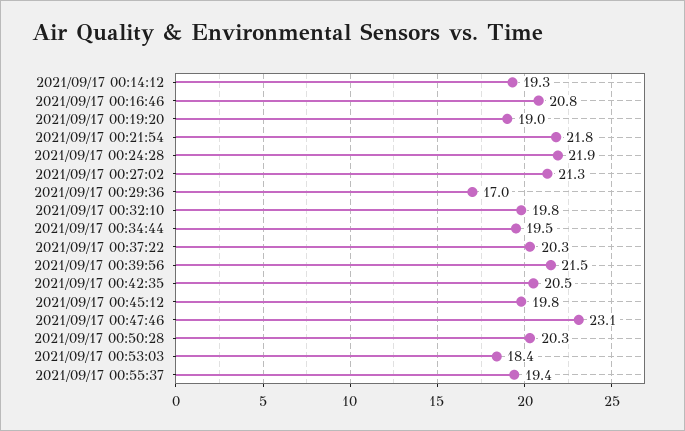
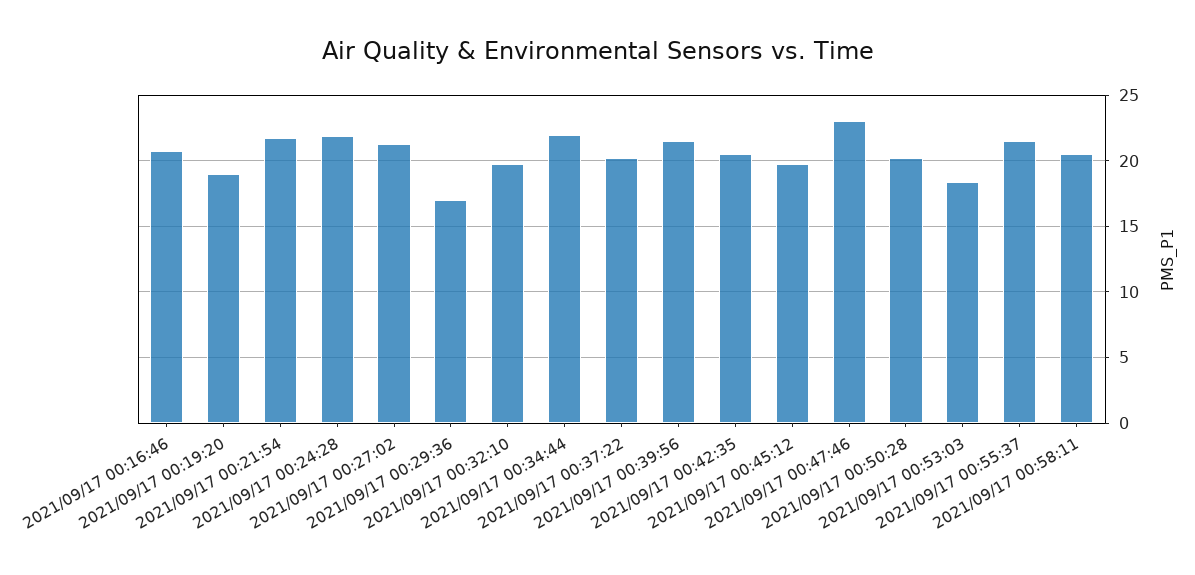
2021/09/17 00:14:12: 19.3 -> none
2021/09/17 00:34:44: 19.5 -> 22
2021/09/17 00:55:37: 19.4 -> 21.5
2021/09/17 00:58:11: none -> 20.5

